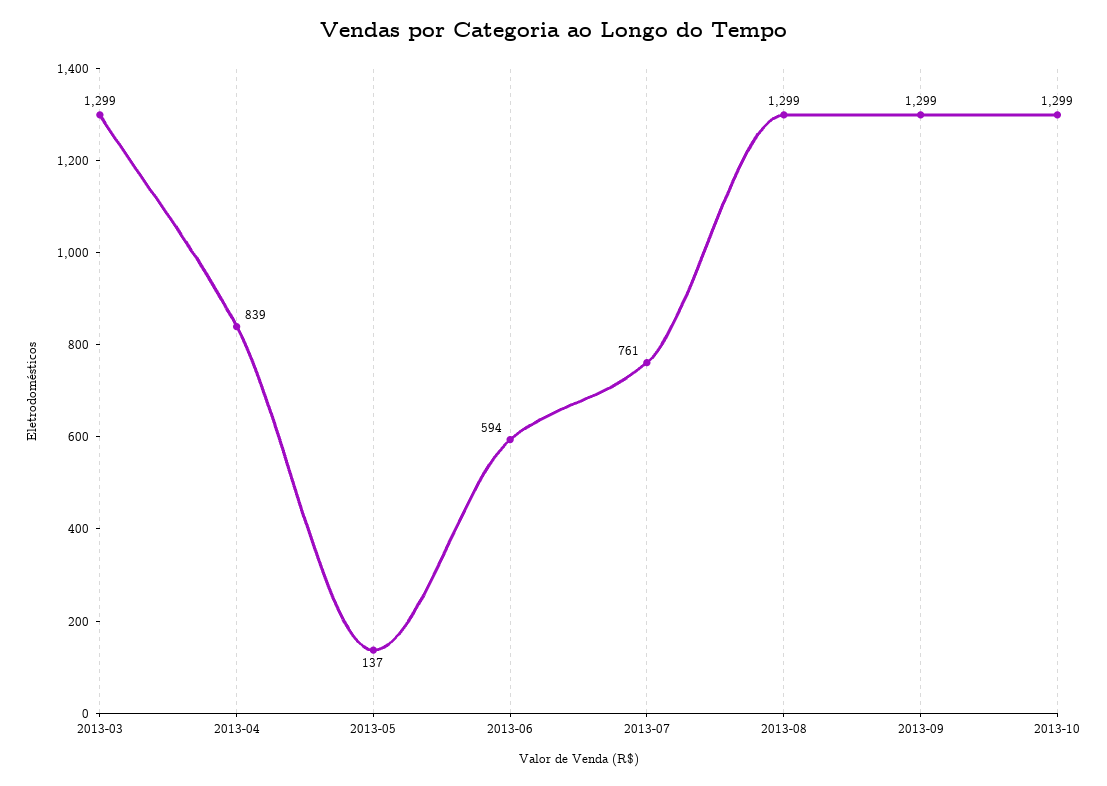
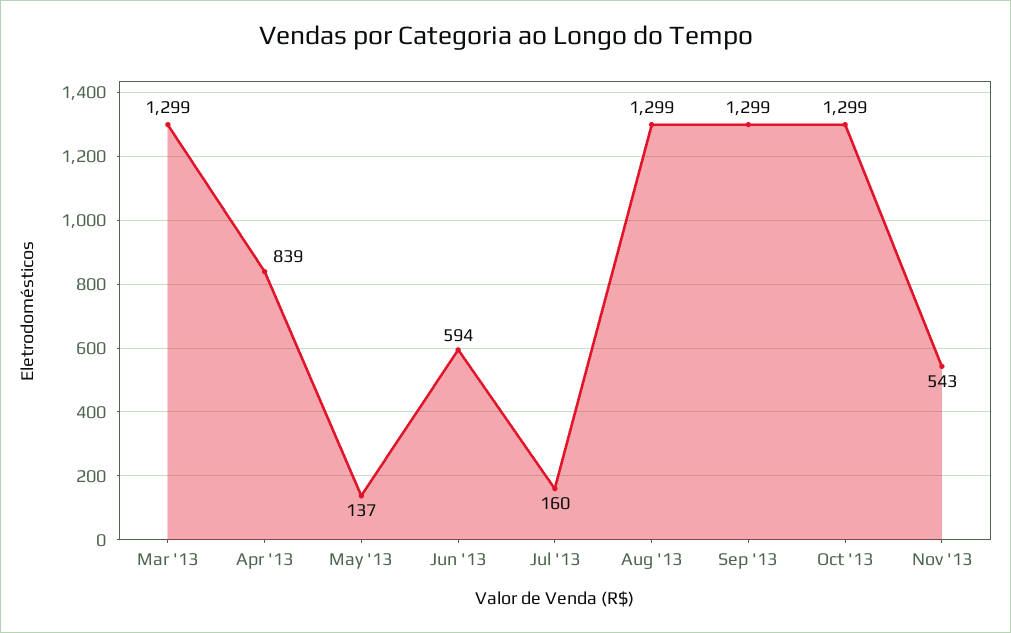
2013-07: 761 -> 160
Nov '13: none -> 543

